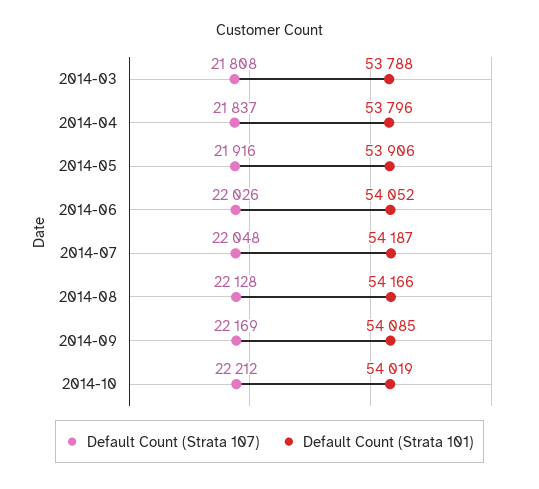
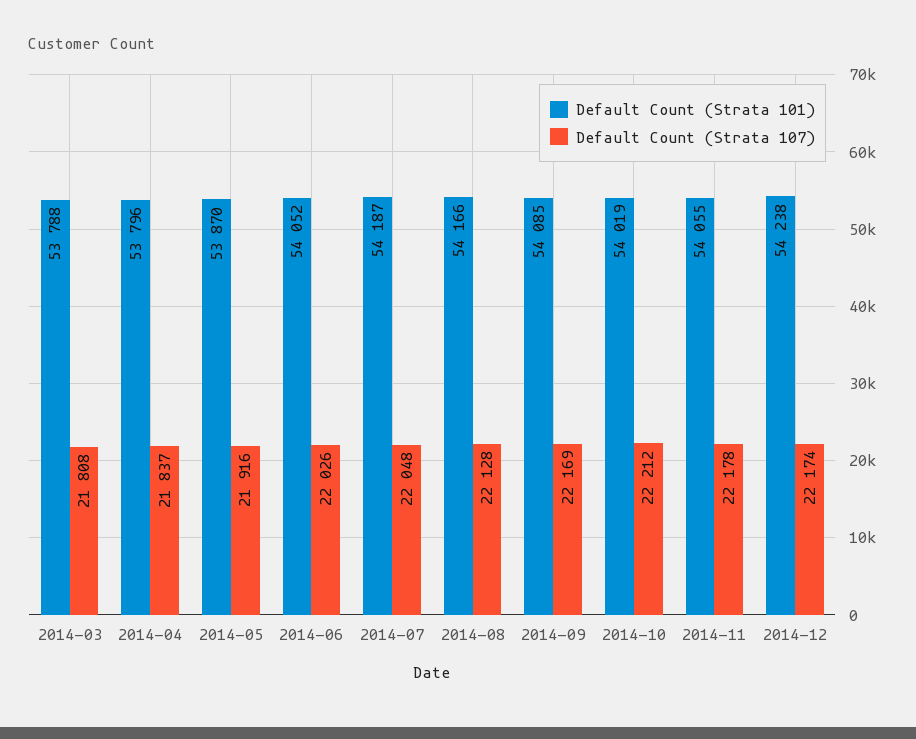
Default Count (Strata 101), 2014-05: 53906 -> 53870
Default Count (Strata 101), 2014-11: none -> 54055
Default Count (Strata 107), 2014-11: none -> 22178
Default Count (Strata 101), 2014-12: none -> 54238
Default Count (Strata 107), 2014-12: none -> 22174

